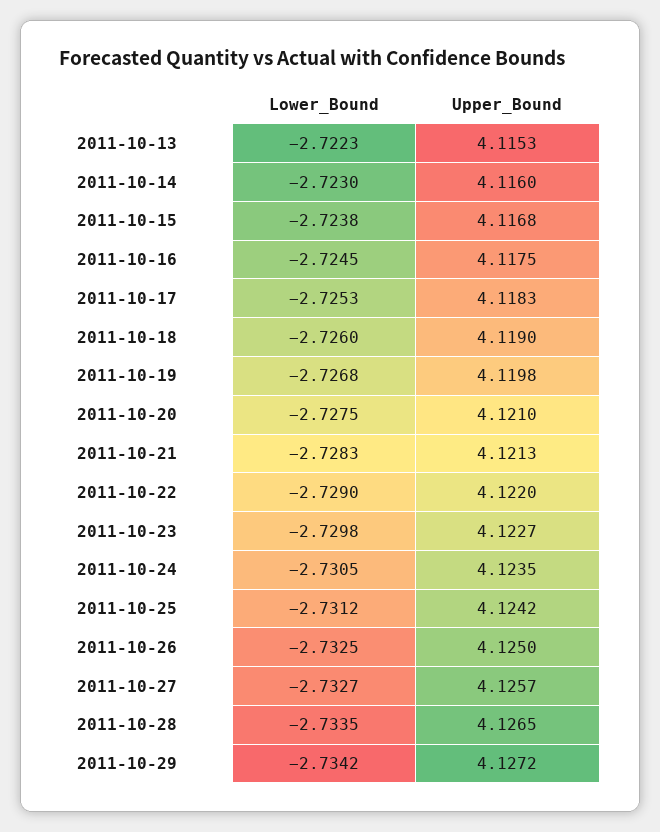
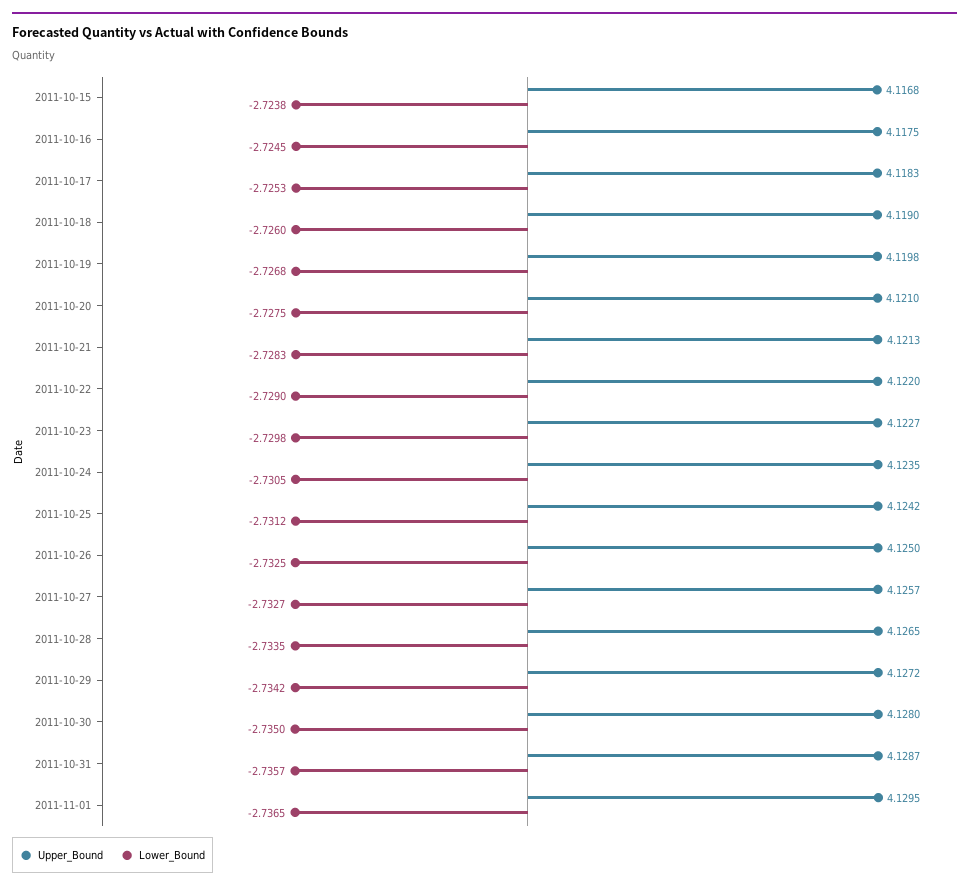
Lower_Bound, 2011-10-13: -2.7223 -> none
Upper_Bound, 2011-10-13: 4.1153 -> none
Lower_Bound, 2011-10-14: -2.723 -> none
Upper_Bound, 2011-10-14: 4.116 -> none
Upper_Bound, 2011-10-30: none -> 4.128
Lower_Bound, 2011-10-30: none -> -2.735
Upper_Bound, 2011-10-31: none -> 4.1287
Lower_Bound, 2011-10-31: none -> -2.7357
Upper_Bound, 2011-11-01: none -> 4.1295
Lower_Bound, 2011-11-01: none -> -2.7365

